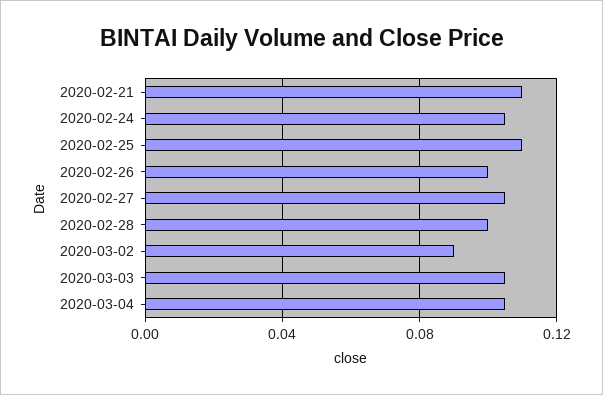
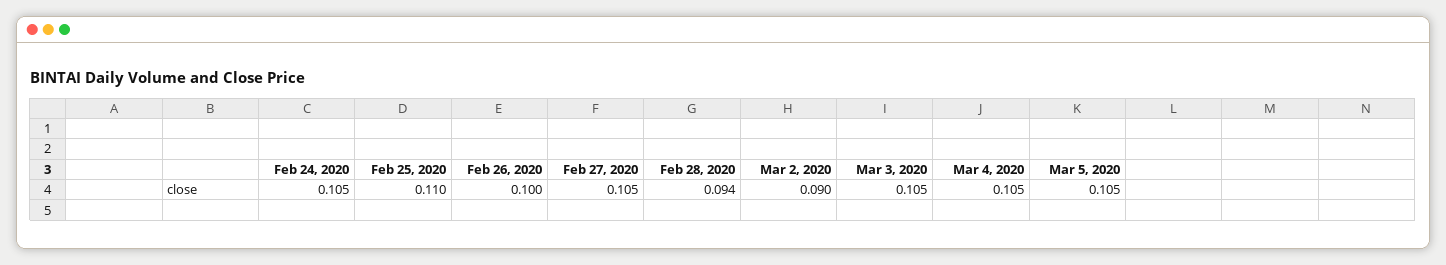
2020-02-21: 0.11 -> none
2020-02-28: 0.1 -> 0.094
Mar 5, 2020: none -> 0.105

